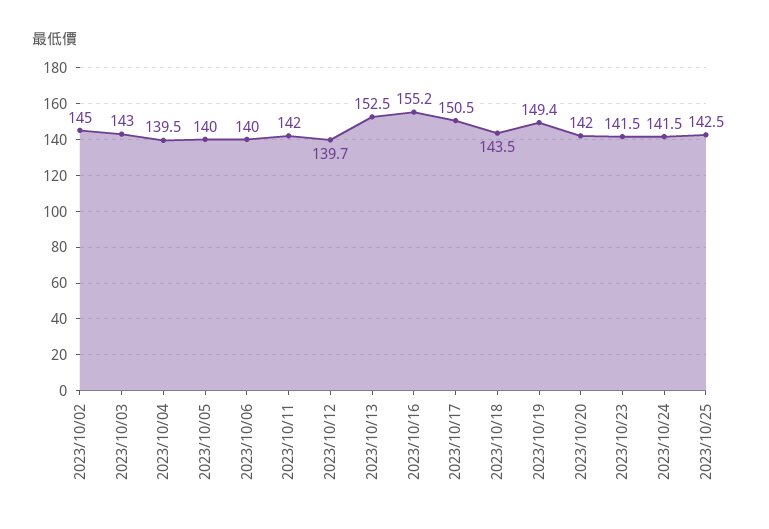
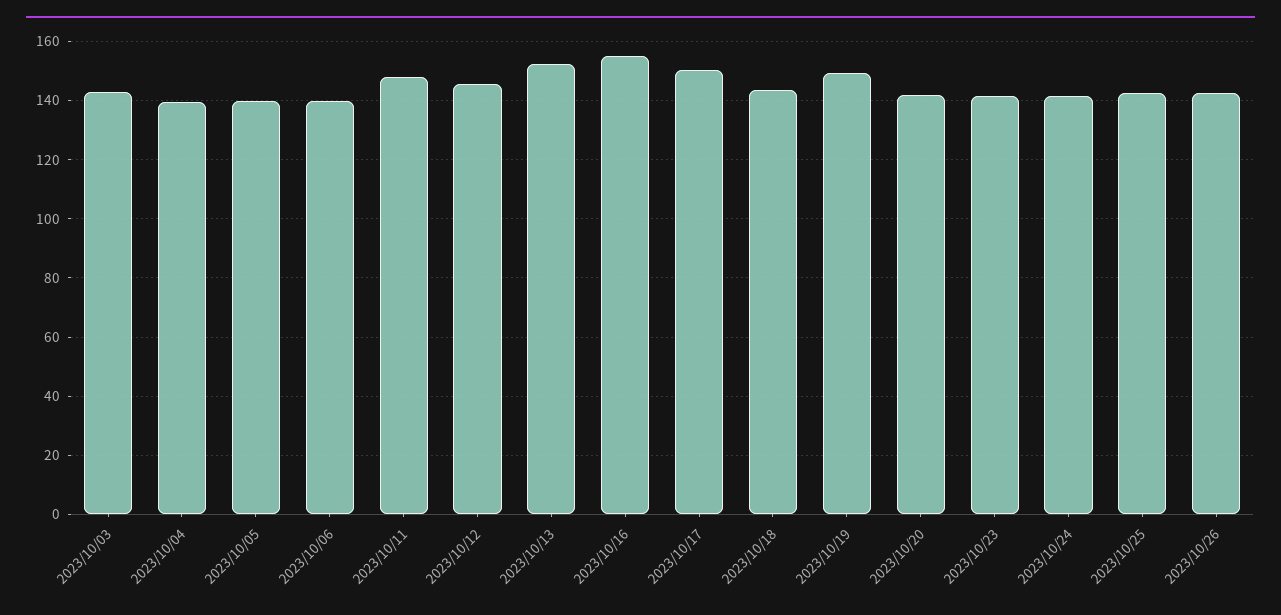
2023/10/02: 145 -> none
2023/10/11: 142 -> 147.5
2023/10/12: 139.7 -> 145
2023/10/26: none -> 142.5

